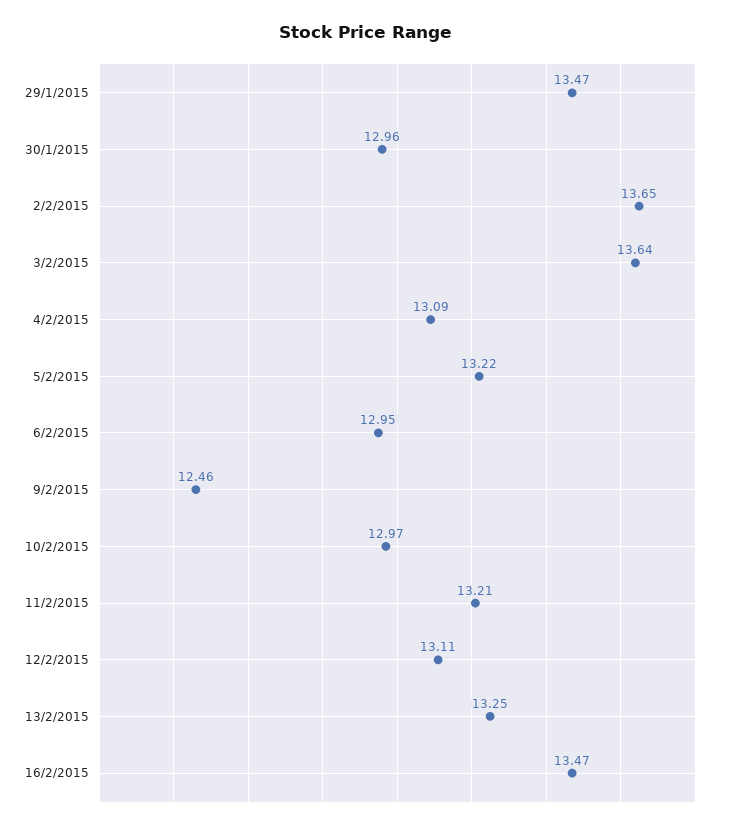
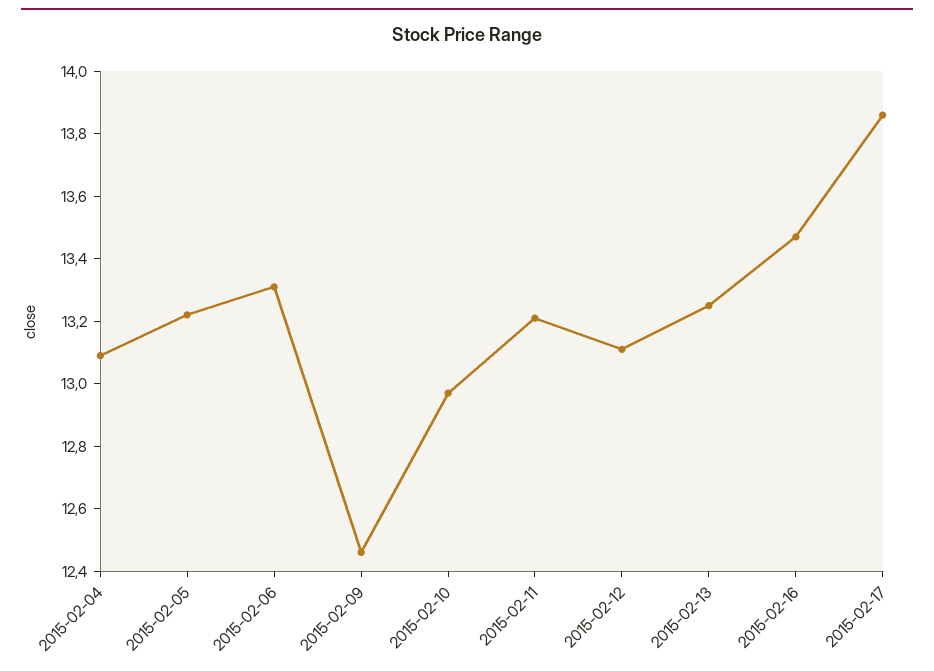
29/1/2015: 13.47 -> none
30/1/2015: 12.96 -> none
2/2/2015: 13.65 -> none
3/2/2015: 13.64 -> none
6/2/2015: 12.95 -> 13.3
2015-02-17: none -> 13.85

